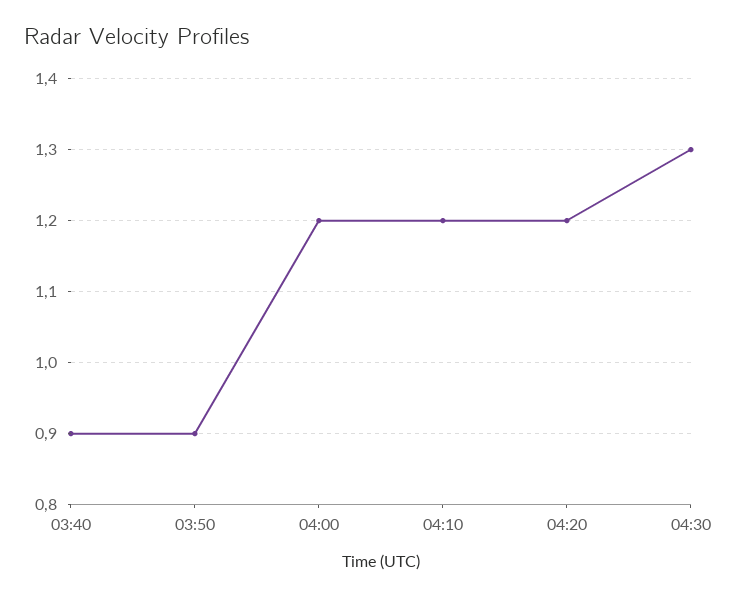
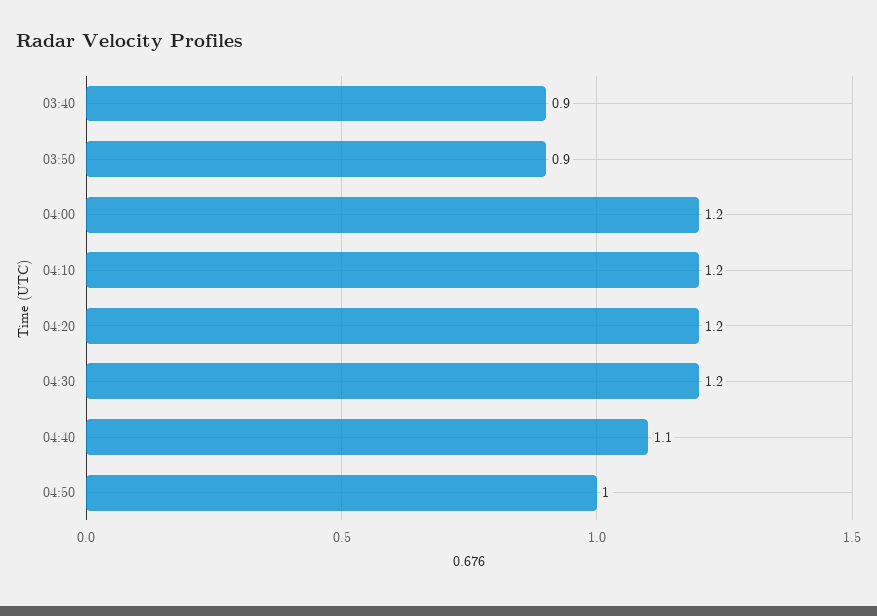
04:30: 1.3 -> 1.2
04:40: none -> 1.1
04:50: none -> 1

